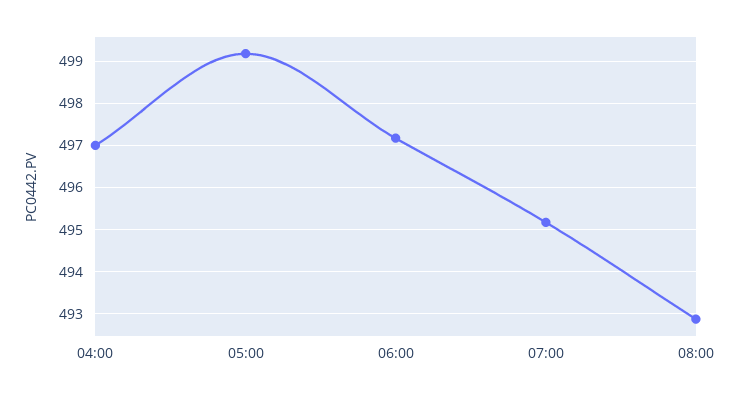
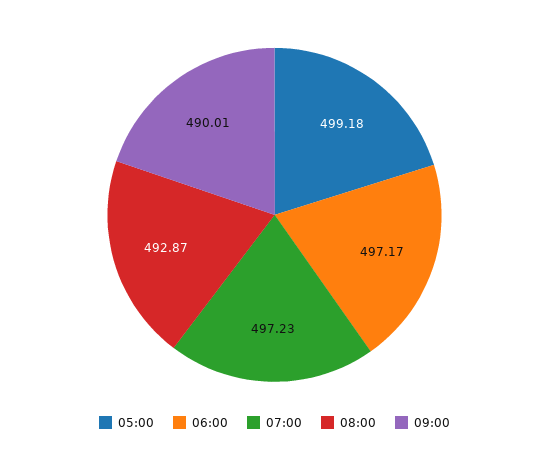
04:00: 497 -> none
07:00: 495.2 -> 497.23
09:00: none -> 490.01

